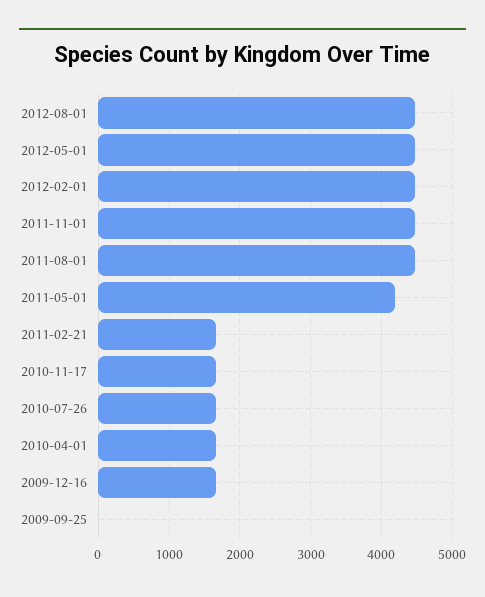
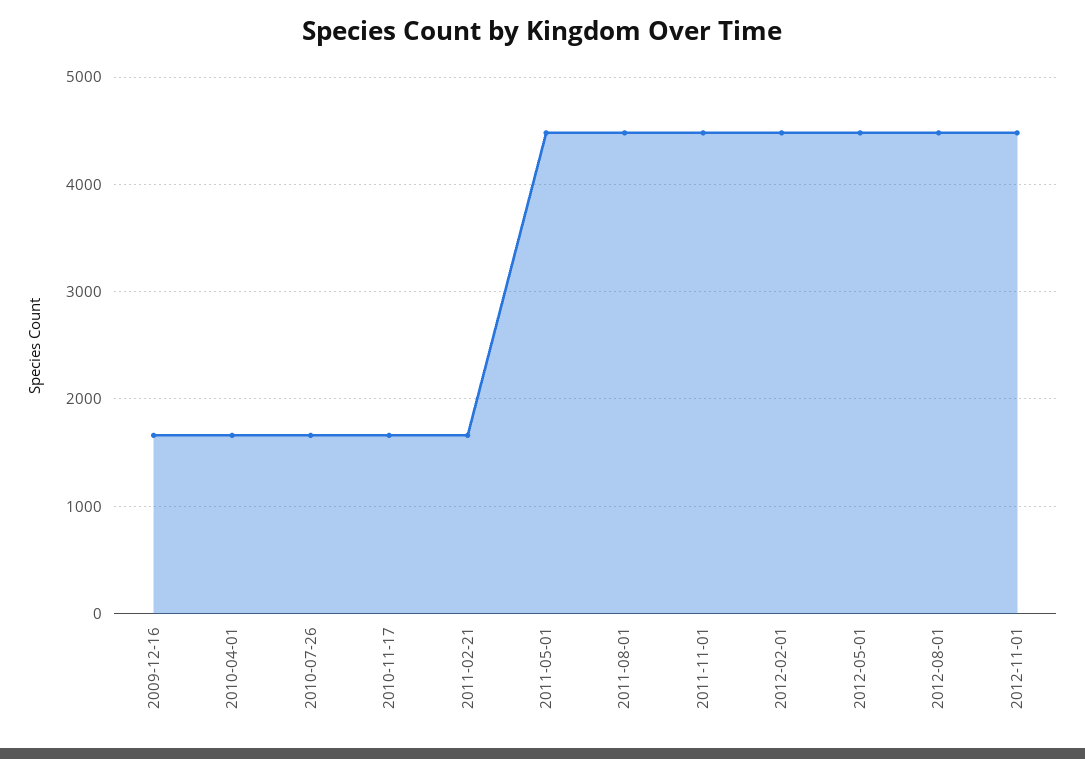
2011-05-01: 4200 -> 4500
2009-09-25: 0 -> none
2012-11-01: none -> 4500

